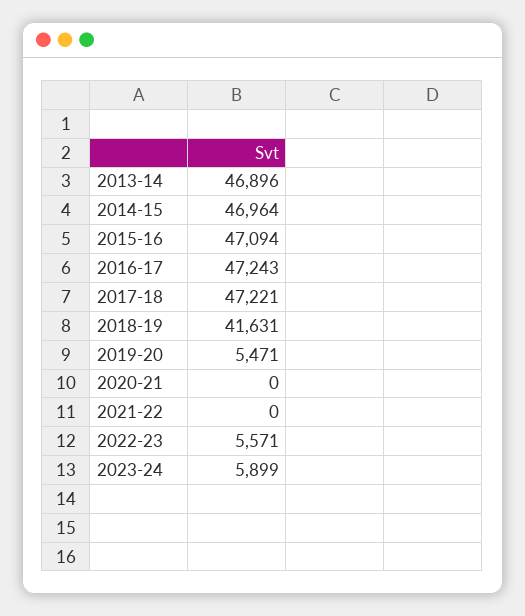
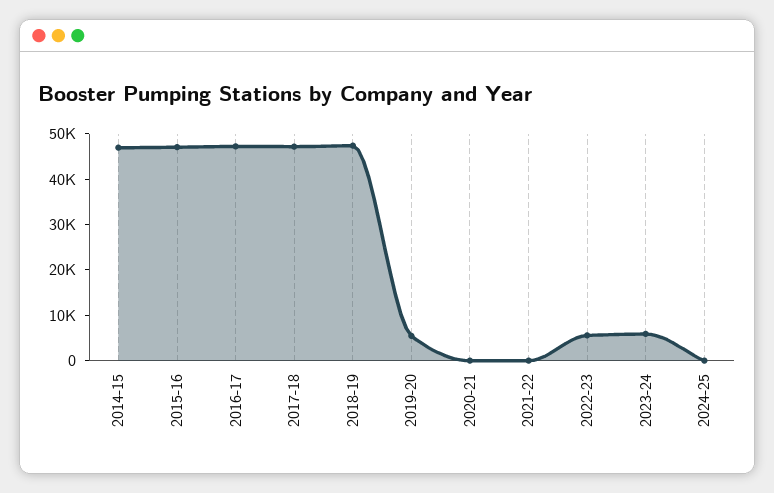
2013-14: 46896 -> none
2018-19: 41631 -> 48000
2024-25: none -> 0

